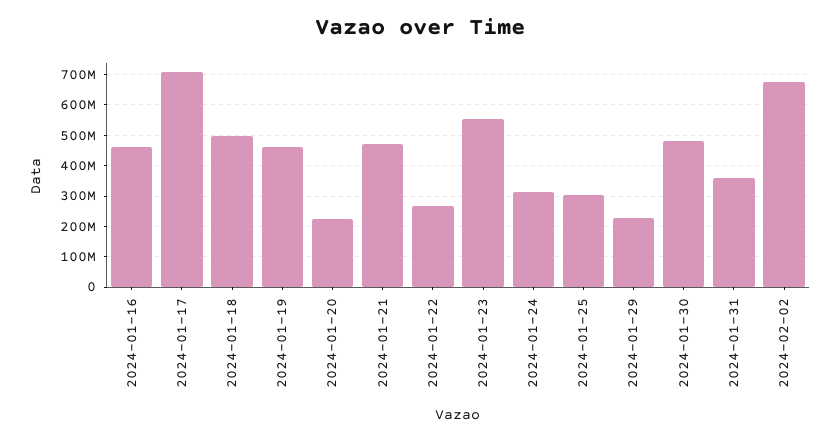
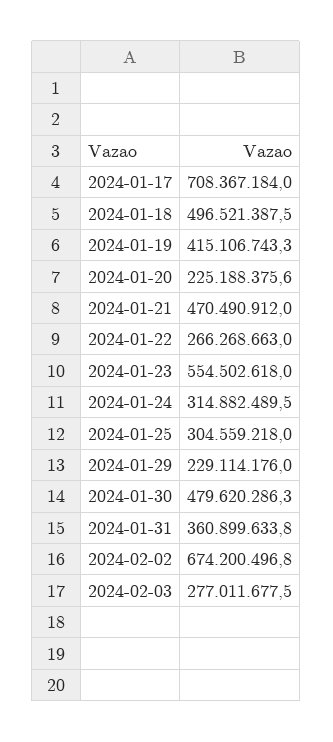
2024-01-16: 460000000 -> none
2024-01-19: 460000000 -> 415106743.3
2024-02-03: none -> 277011677.5

